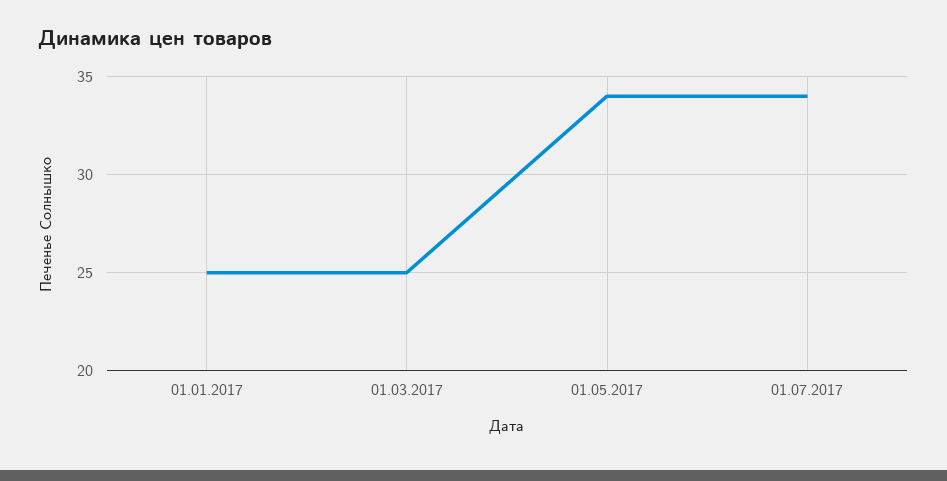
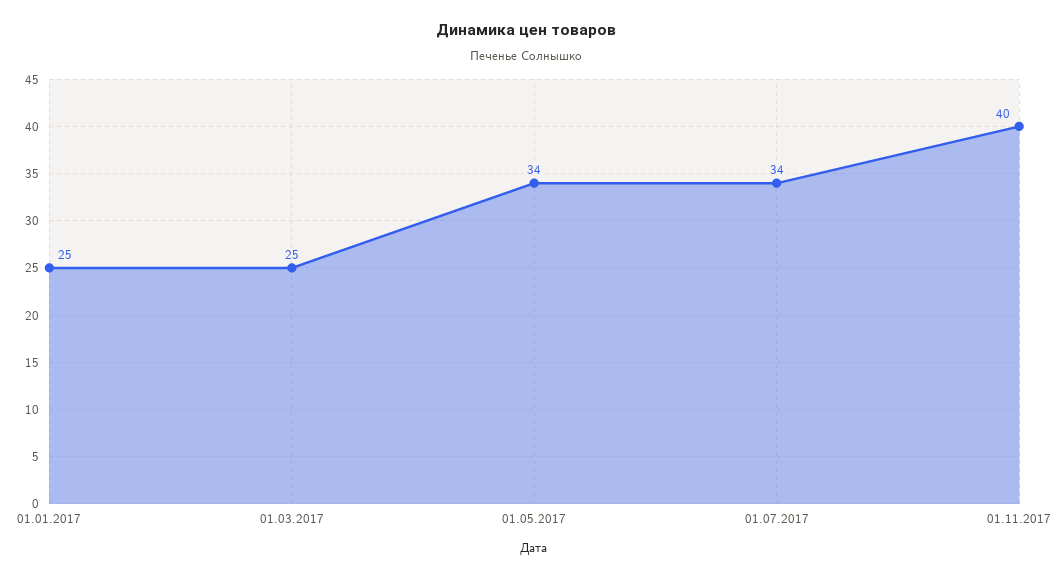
01.11.2017: none -> 40

